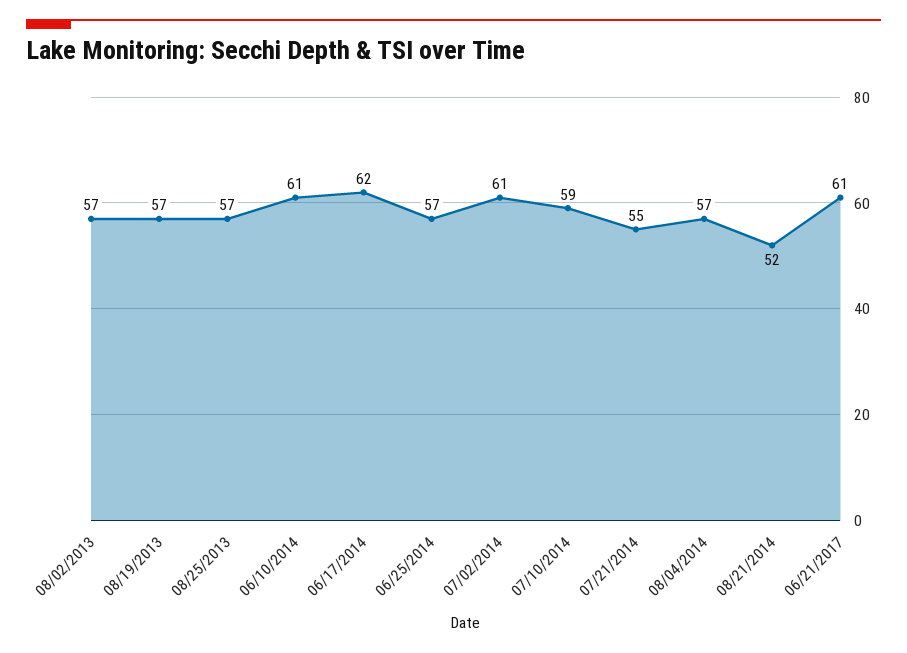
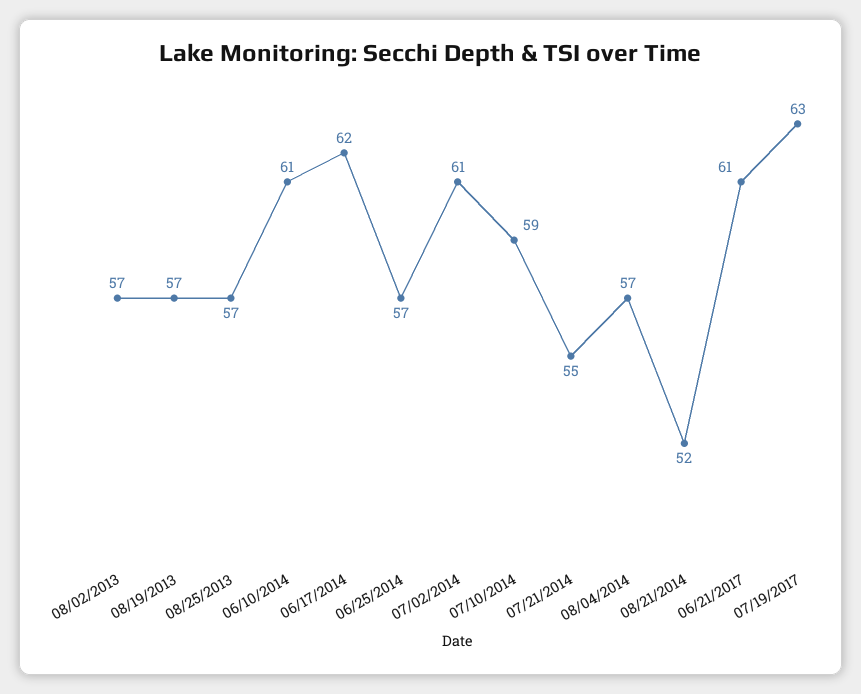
07/19/2017: none -> 63

